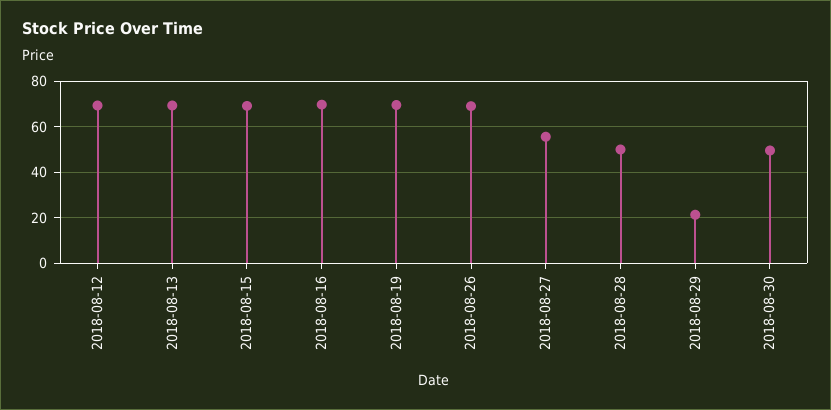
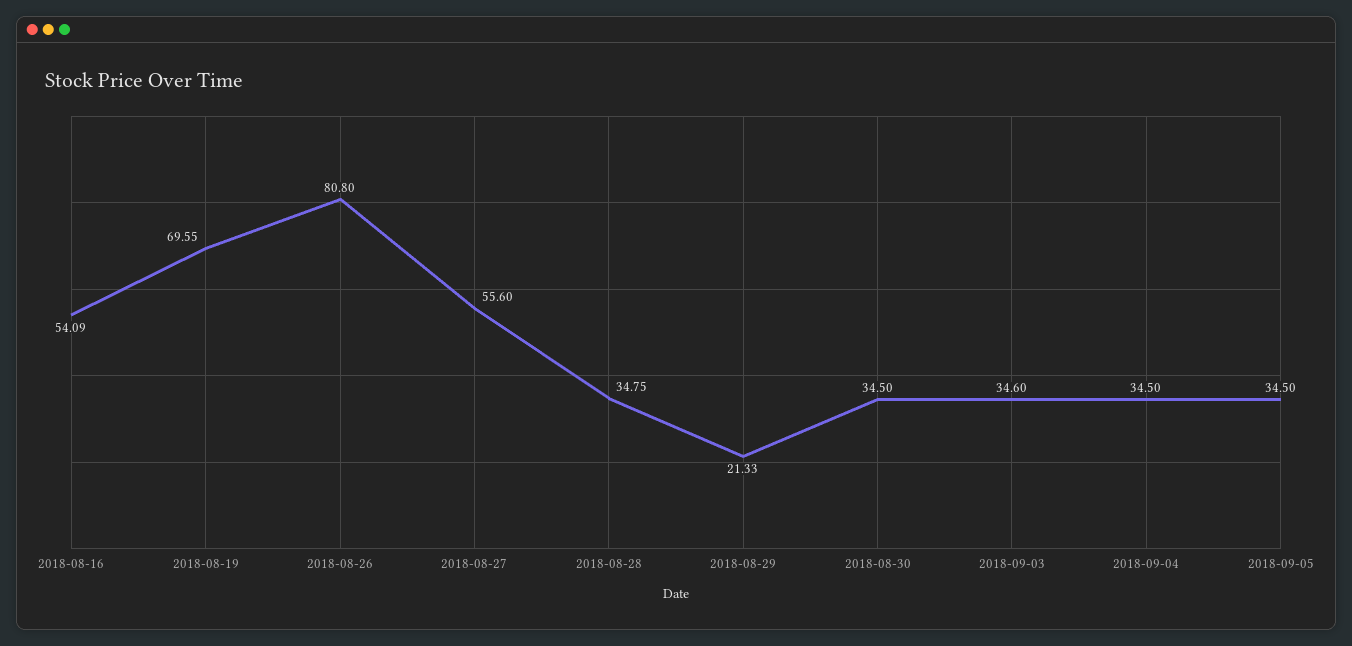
2018-08-12: 70 -> none
2018-08-13: 70 -> none
2018-08-15: 70 -> none
2018-08-16: 70 -> 54.09
2018-08-26: 70 -> 80.8
2018-08-28: 50 -> 34.75
2018-08-30: 50 -> 34.5
2018-09-03: none -> 34.6
2018-09-04: none -> 34.5
2018-09-05: none -> 34.5

